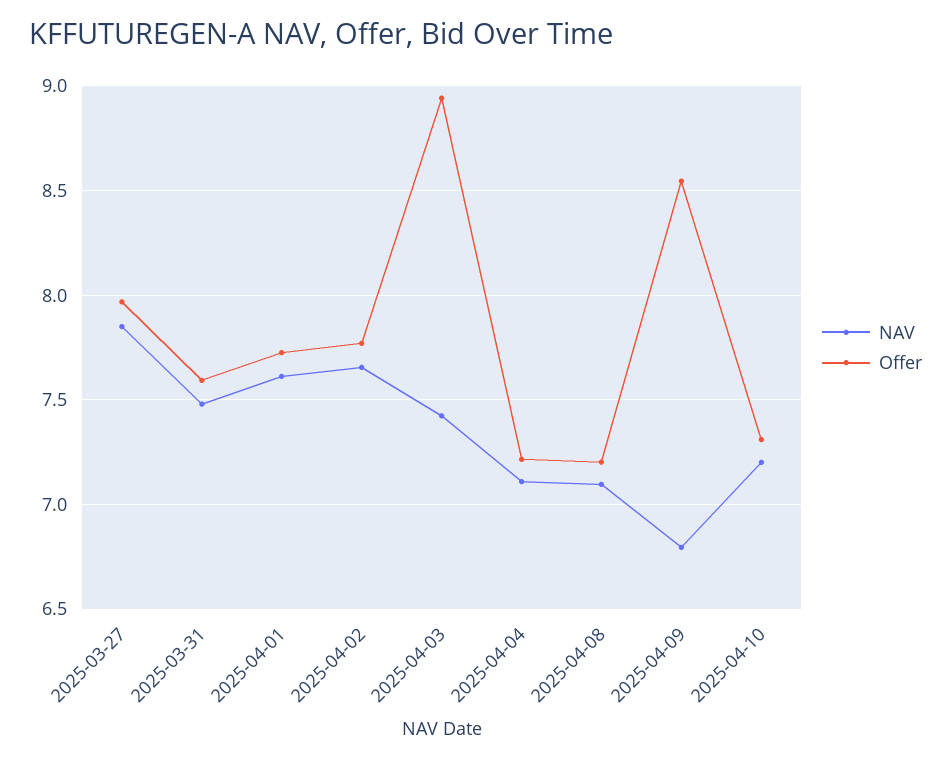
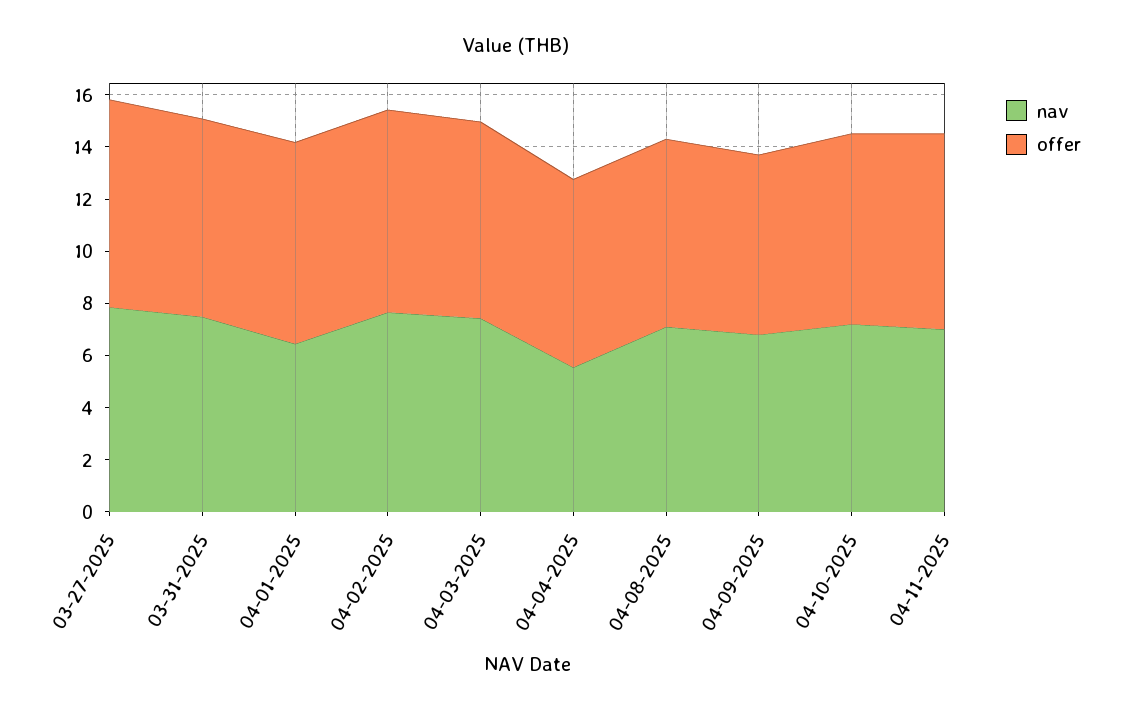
NAV, 2025-04-01: 7.6 -> 6.5
Offer, 2025-04-03: 8.95 -> 7.5
NAV, 2025-04-04: 7.1 -> 5.5
Offer, 2025-04-09: 8.55 -> 7
NAV, 04-11-2025: none -> 7
Offer, 04-11-2025: none -> 7.5

